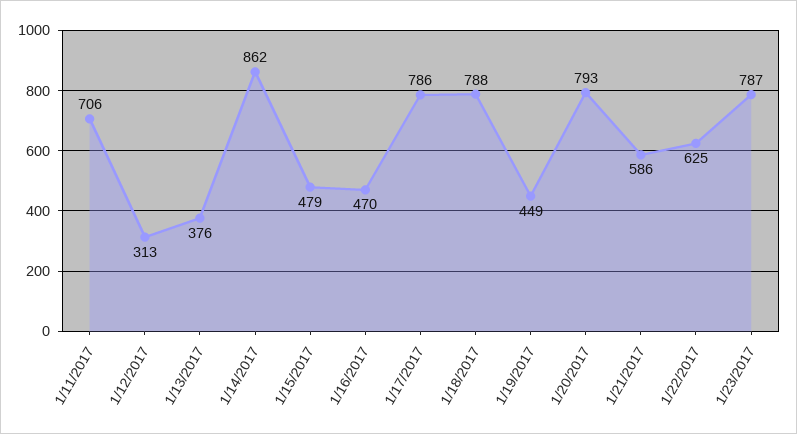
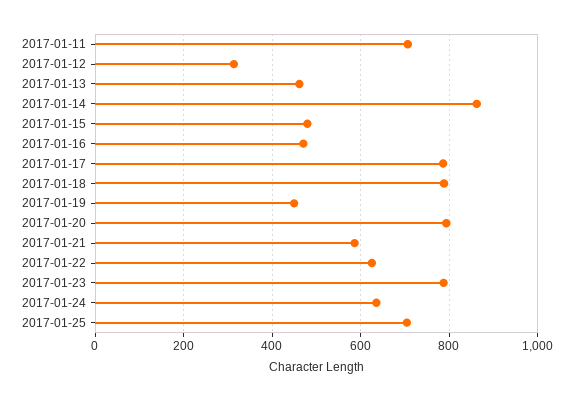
1/13/2017: 376 -> 460
2017-01-24: none -> 640
2017-01-25: none -> 700

